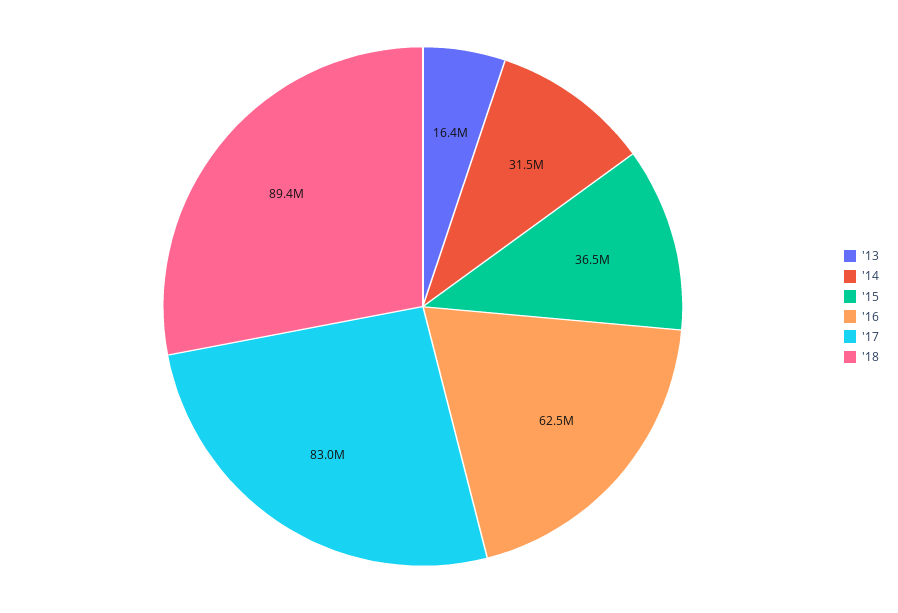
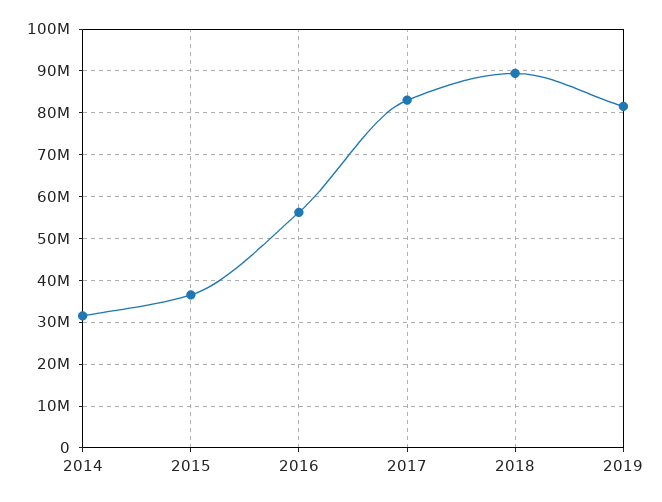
'13: 16400000 -> none
'16: 62500000 -> 56000000
2019: none -> 82000000

